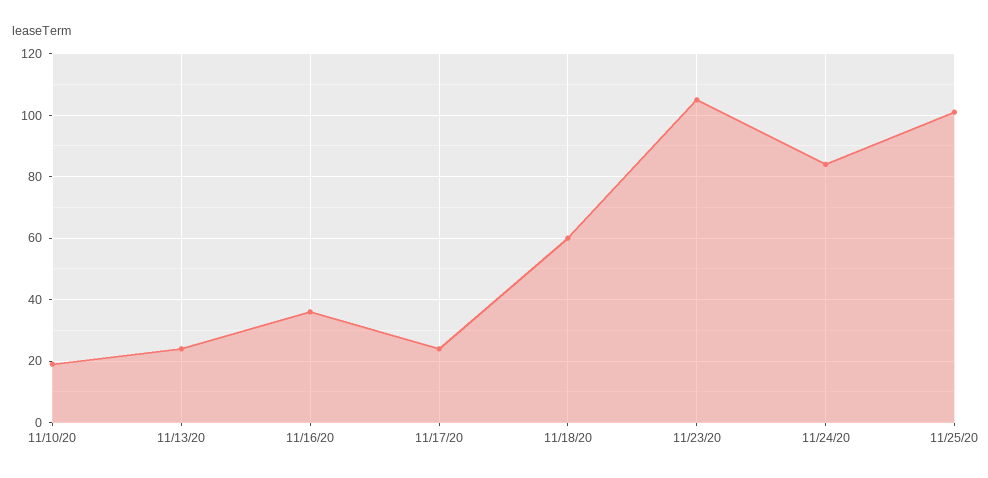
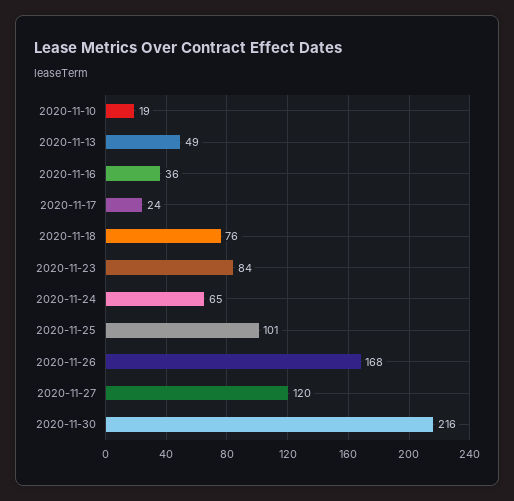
11/13/20: 25 -> 49
11/18/20: 60 -> 76
11/23/20: 105 -> 84
11/24/20: 85 -> 65
2020-11-26: none -> 168
2020-11-27: none -> 120
2020-11-30: none -> 216

